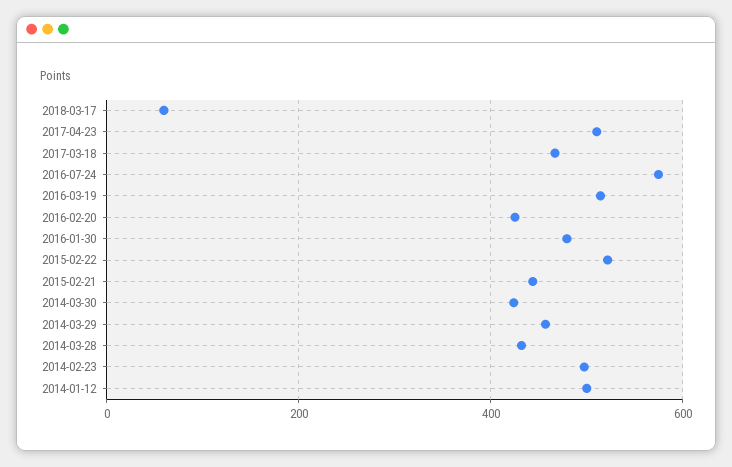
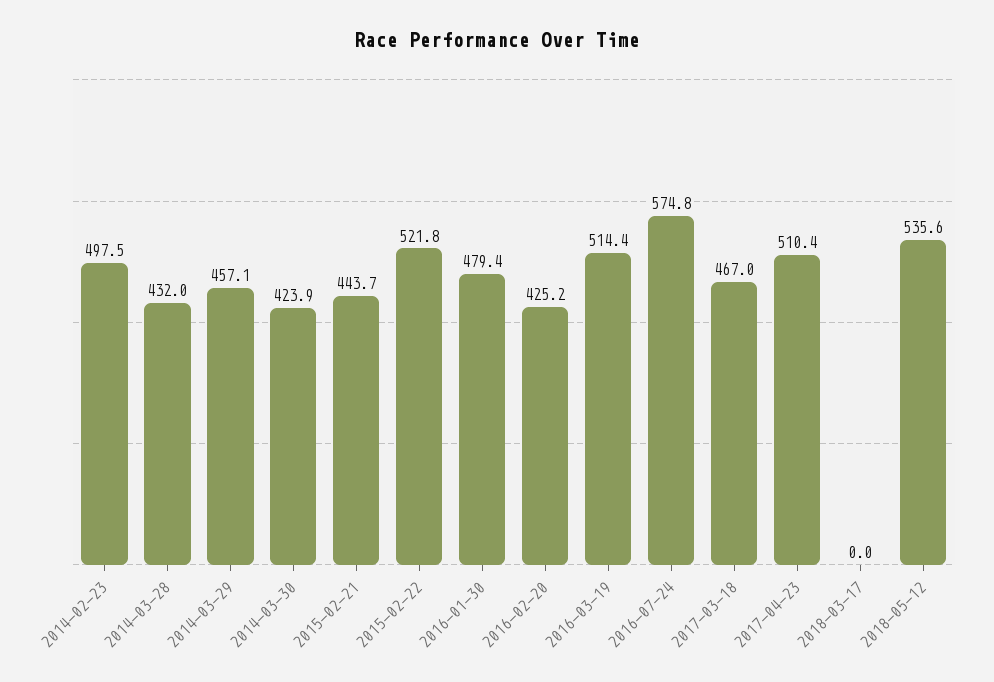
2018-03-17: 60 -> 0
2014-01-12: 500 -> none
2018-05-12: none -> 535.6

